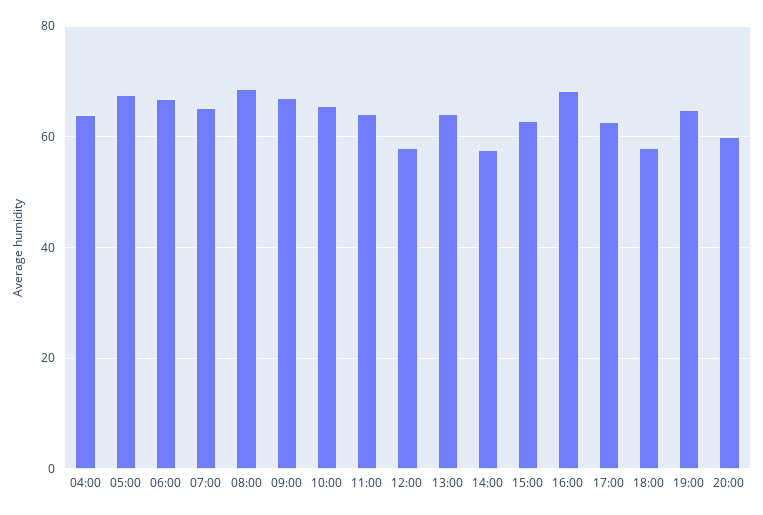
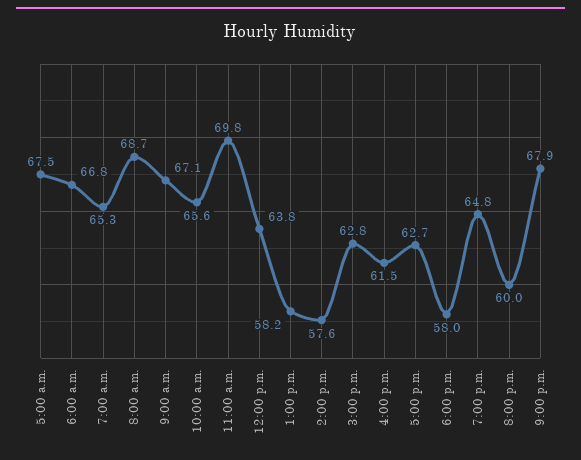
04:00: 64 -> none
11:00: 64 -> 69.8
12:00: 58 -> 63.8
13:00: 64 -> 58.2
16:00: 68 -> 61.5
9:00 p.m.: none -> 67.9

